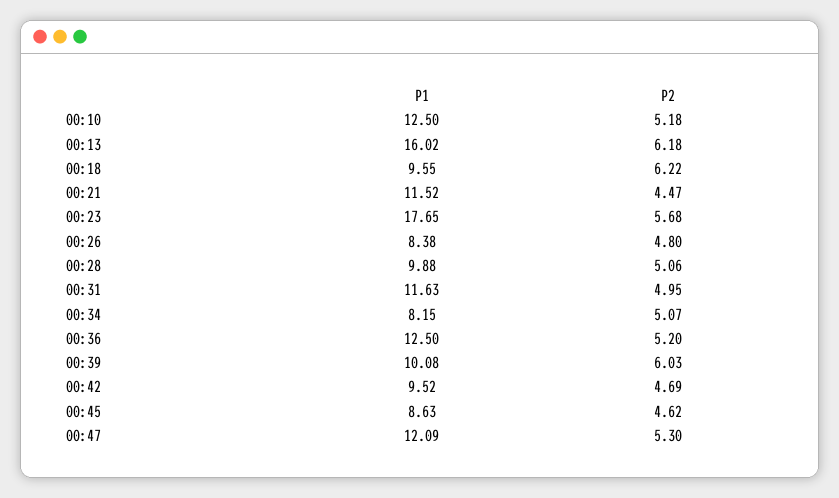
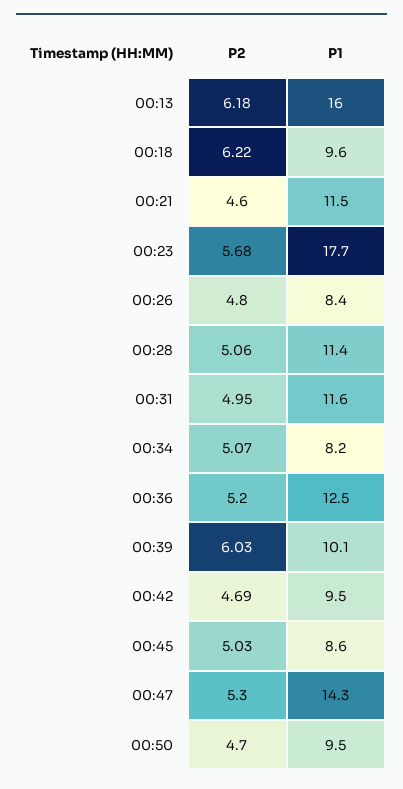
P1, 00:10: 12.5 -> none
P2, 00:10: 5.18 -> none
P2, 00:21: 4.47 -> 4.6
P1, 00:28: 9.88 -> 11.4
P2, 00:45: 4.62 -> 5.03
P1, 00:47: 12.09 -> 14.3
P2, 00:50: none -> 4.7
P1, 00:50: none -> 9.5

